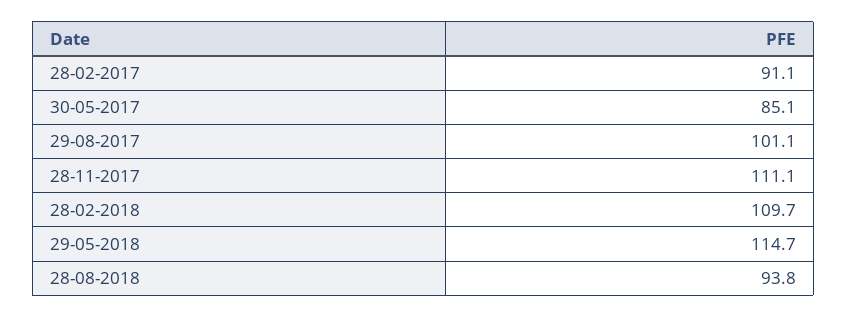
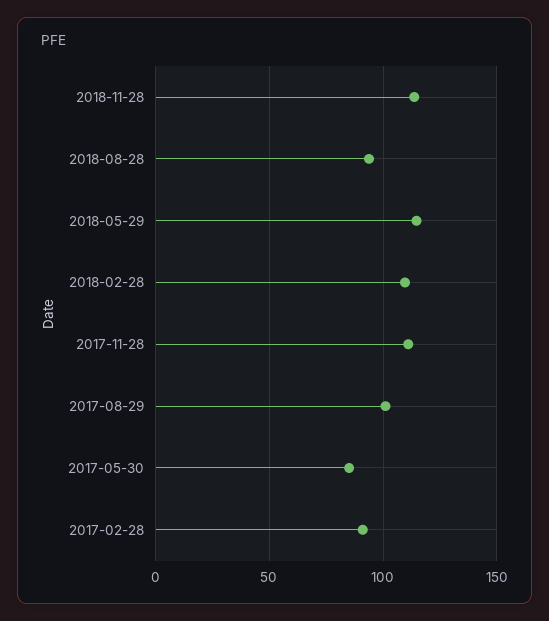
2018-11-28: none -> 115

